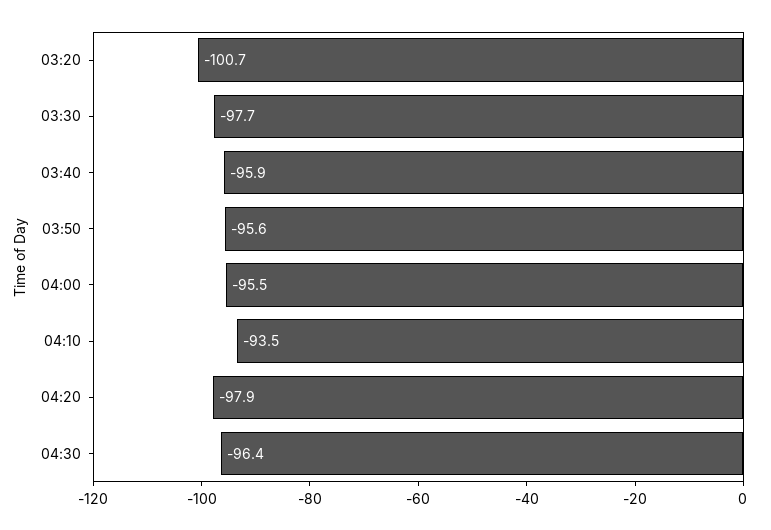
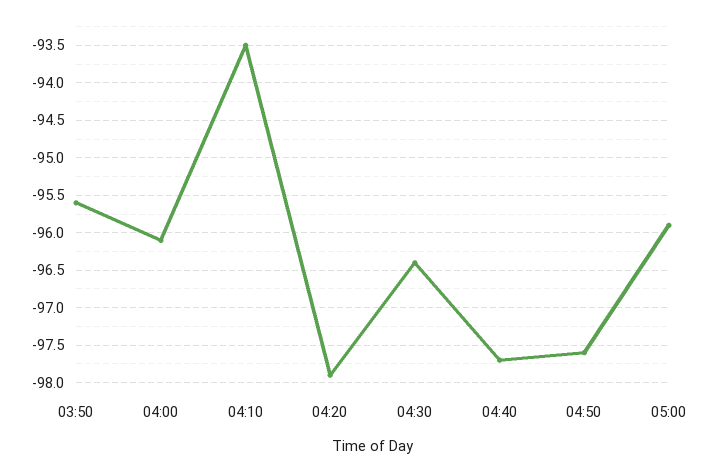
03:20: -100.7 -> none
03:30: -97.7 -> none
03:40: -95.9 -> none
04:00: -95.5 -> -96.1
04:40: none -> -97.7
04:50: none -> -97.6
05:00: none -> -95.9

